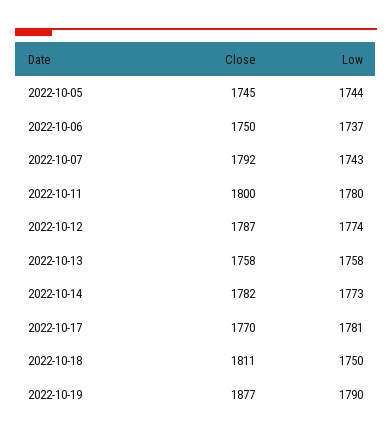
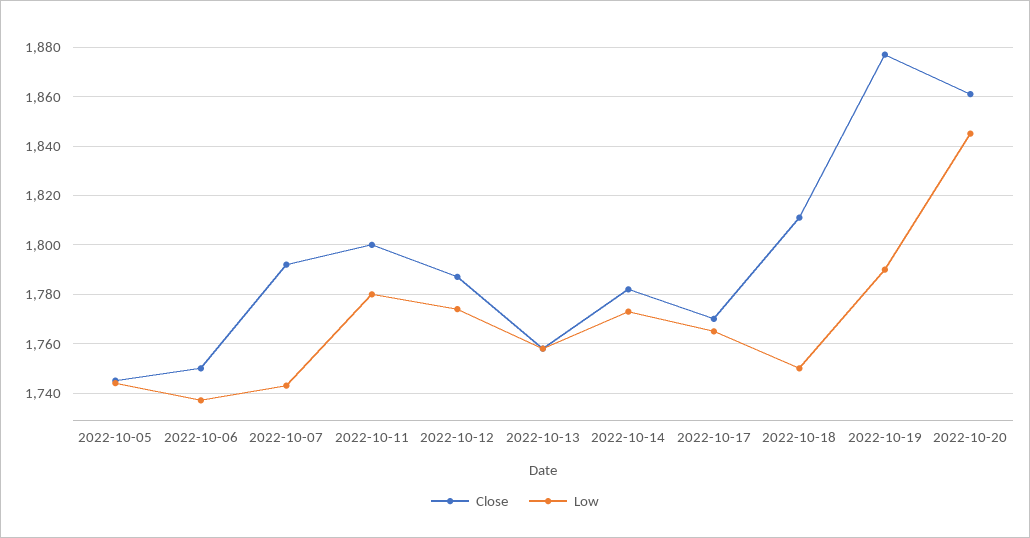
Low, 2022-10-17: 1781 -> 1765
Close, 2022-10-20: none -> 1860
Low, 2022-10-20: none -> 1845

